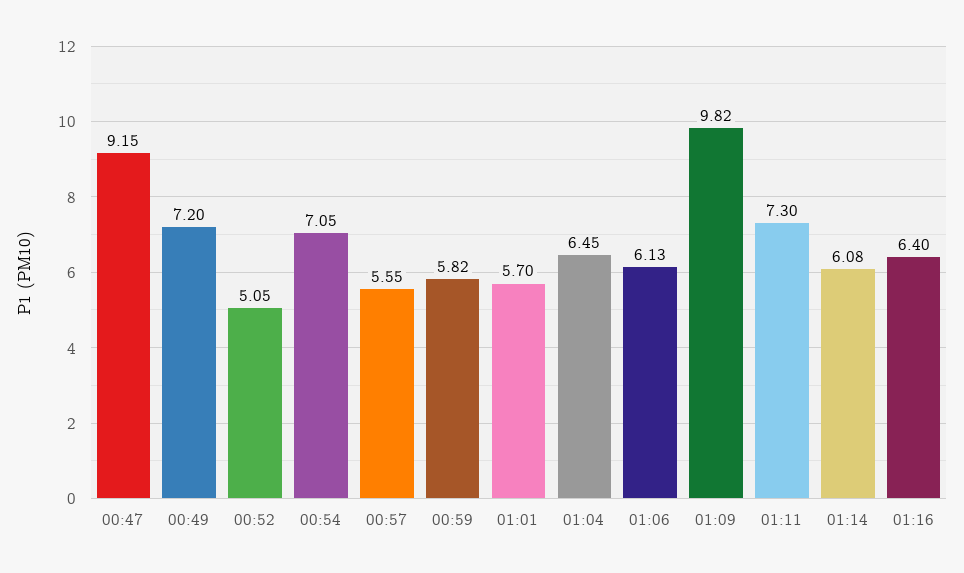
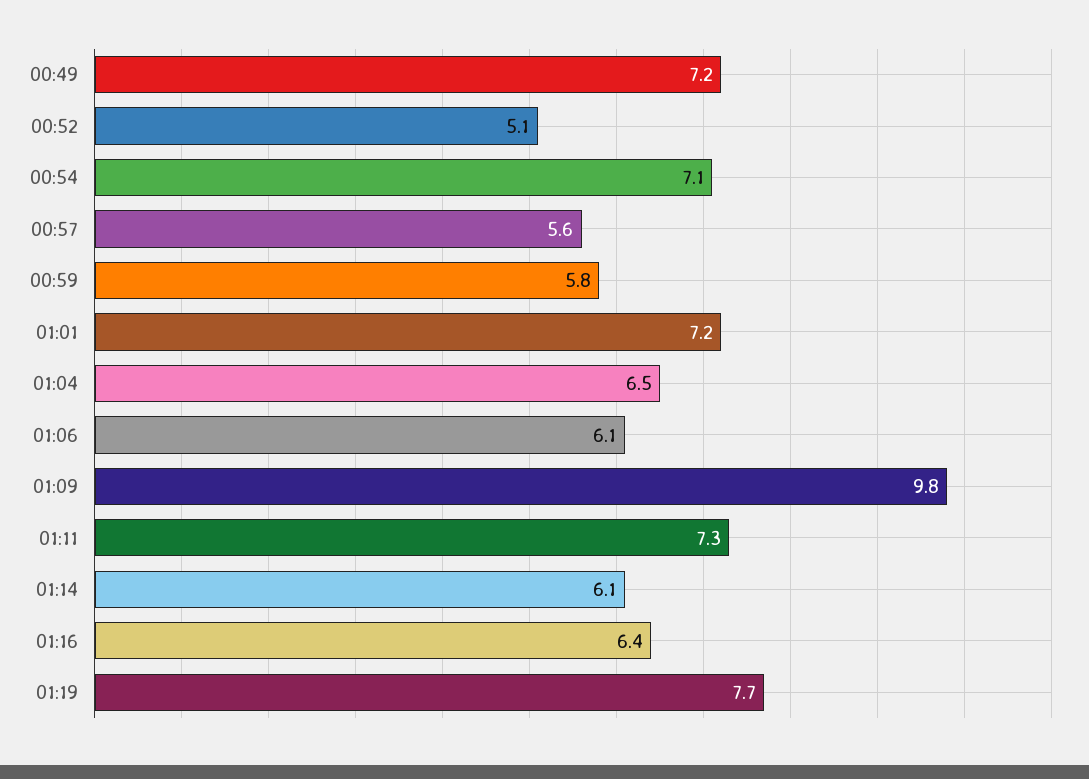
00:47: 9.15 -> none
01:01: 5.7 -> 7.2
01:19: none -> 7.7

